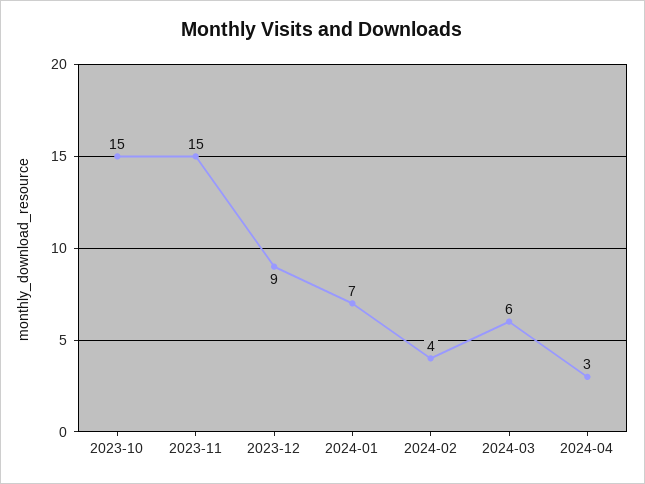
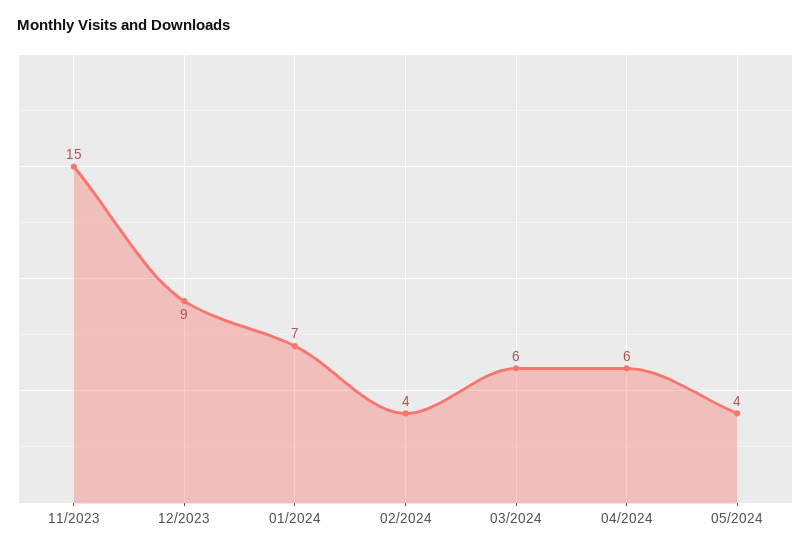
2023-10: 15 -> none
2024-04: 3 -> 6
05/2024: none -> 4

